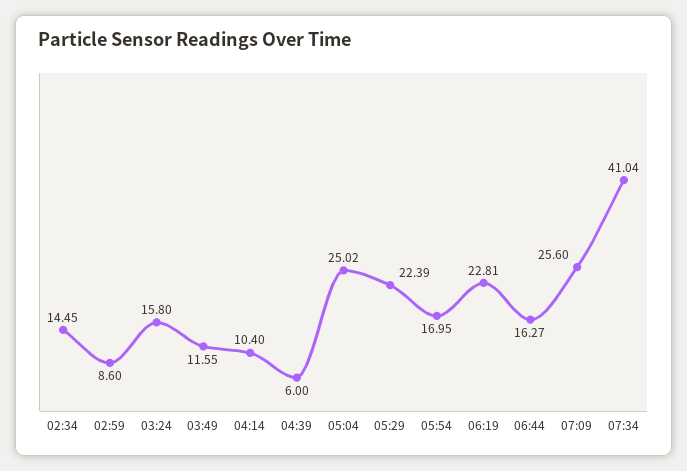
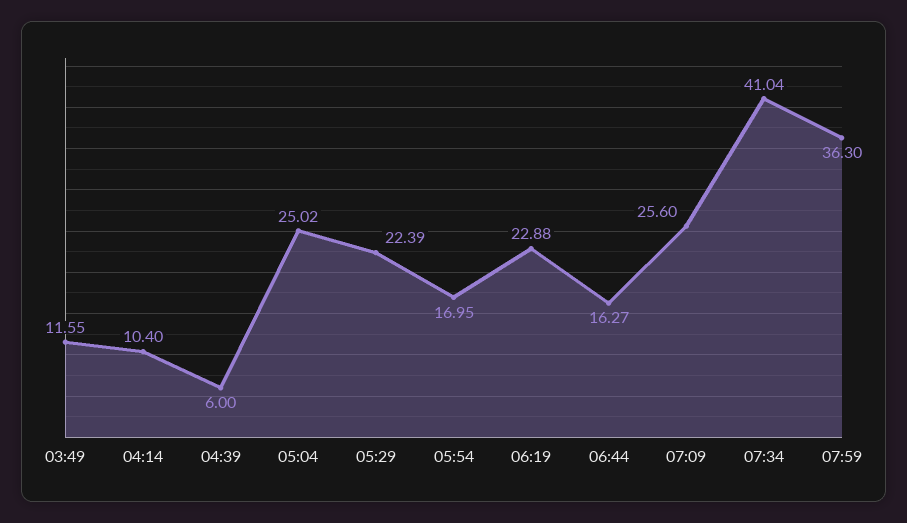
02:34: 14.45 -> none
02:59: 8.6 -> none
03:24: 15.8 -> none
06:19: 22.81 -> 22.88
07:59: none -> 36.3

